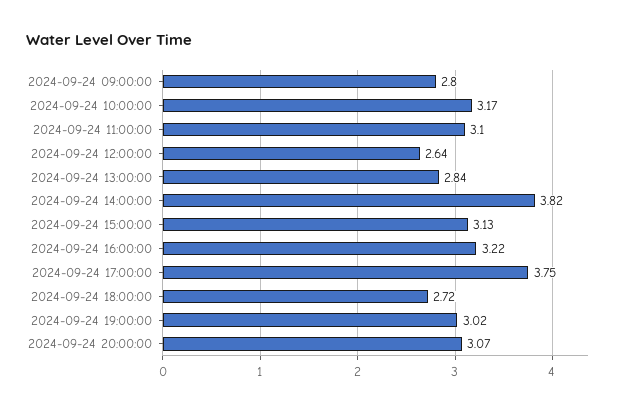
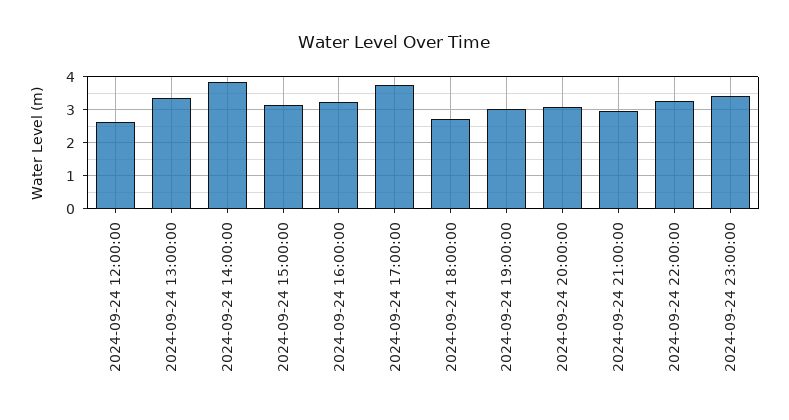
2024-09-24 09:00:00: 2.8 -> none
2024-09-24 10:00:00: 3.17 -> none
2024-09-24 11:00:00: 3.1 -> none
2024-09-24 13:00:00: 2.84 -> 3.4
2024-09-24 21:00:00: none -> 3
2024-09-24 22:00:00: none -> 3.2
2024-09-24 23:00:00: none -> 3.4

